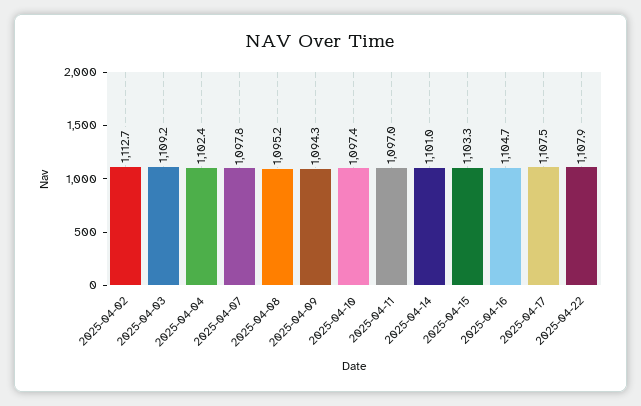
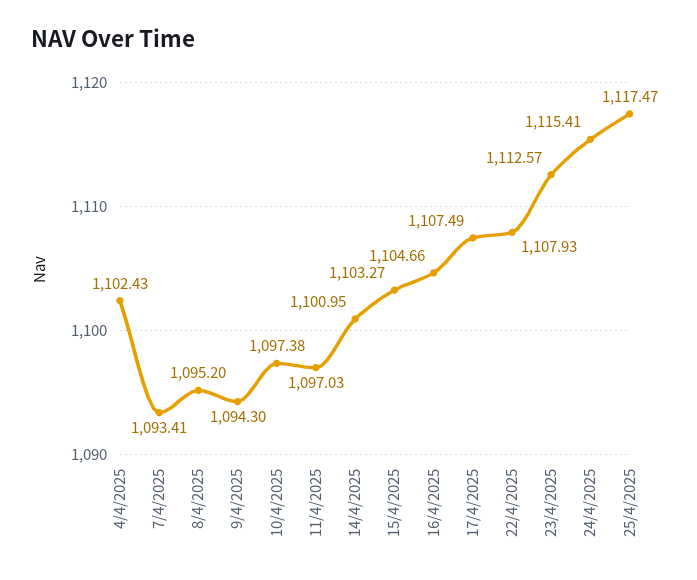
2025-04-02: 1112.7 -> none
2025-04-03: 1109.2 -> none
2025-04-07: 1097.8 -> 1093.41
23/4/2025: none -> 1112.57
24/4/2025: none -> 1115.41
25/4/2025: none -> 1117.47

